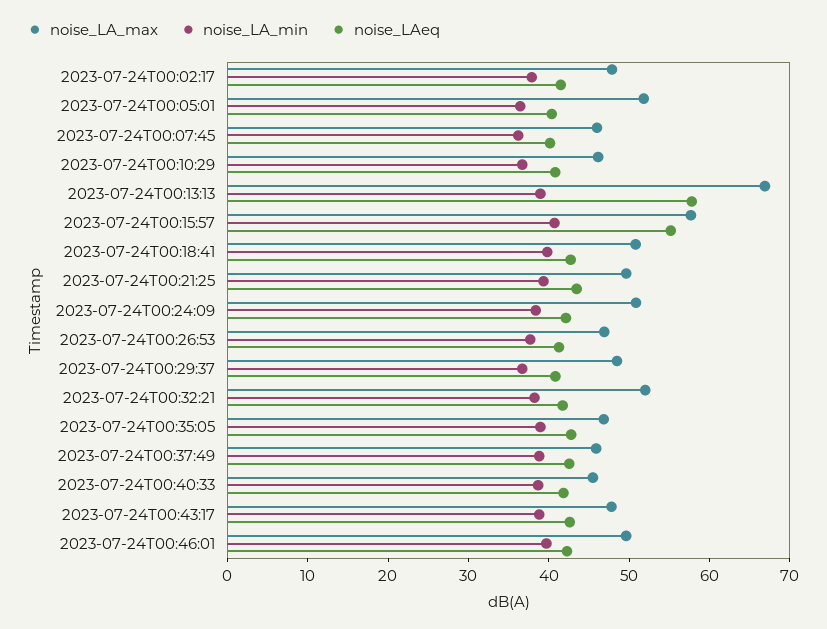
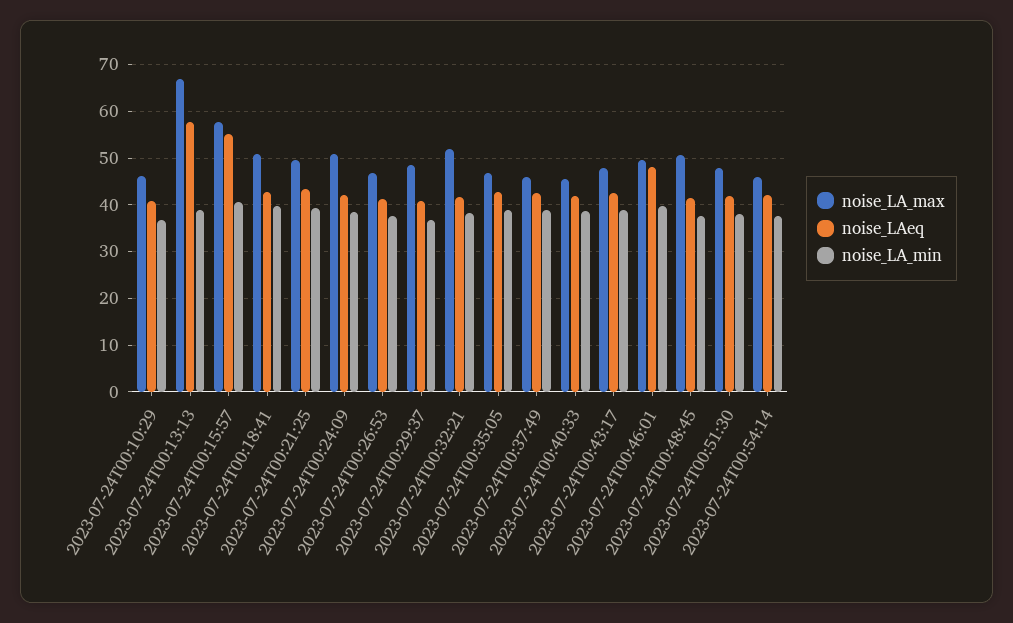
noise_LA_max, 2023-07-24T00:02:17: 48 -> none
noise_LA_min, 2023-07-24T00:02:17: 38 -> none
noise_LAeq, 2023-07-24T00:02:17: 42 -> none
noise_LA_max, 2023-07-24T00:05:01: 52 -> none
noise_LA_min, 2023-07-24T00:05:01: 36 -> none
noise_LAeq, 2023-07-24T00:05:01: 40 -> none
noise_LA_max, 2023-07-24T00:07:45: 46 -> none
noise_LA_min, 2023-07-24T00:07:45: 36 -> none
noise_LAeq, 2023-07-24T00:07:45: 40 -> none
noise_LAeq, 2023-07-24T00:46:01: 42 -> 48
noise_LA_max, 2023-07-24T00:48:45: none -> 50
noise_LAeq, 2023-07-24T00:48:45: none -> 42
noise_LA_min, 2023-07-24T00:48:45: none -> 38
noise_LA_max, 2023-07-24T00:51:30: none -> 48
noise_LAeq, 2023-07-24T00:51:30: none -> 42
noise_LA_min, 2023-07-24T00:51:30: none -> 38
noise_LA_max, 2023-07-24T00:54:14: none -> 46
noise_LAeq, 2023-07-24T00:54:14: none -> 42
noise_LA_min, 2023-07-24T00:54:14: none -> 38

